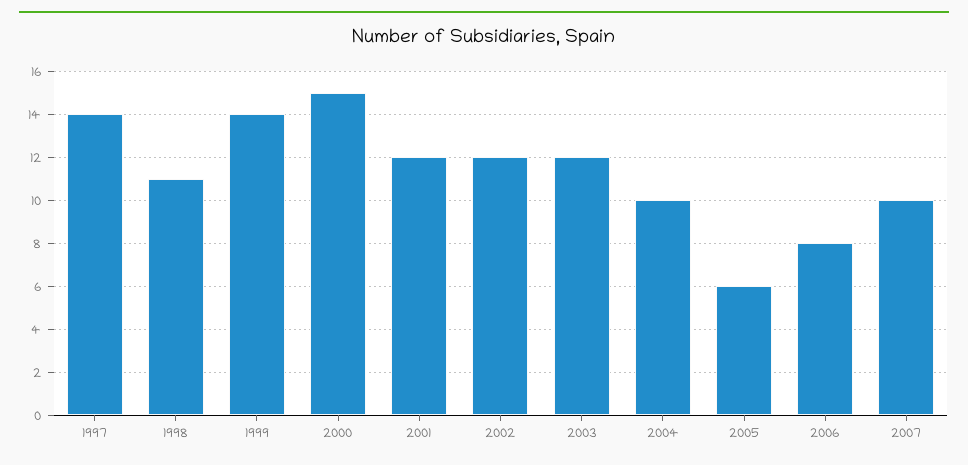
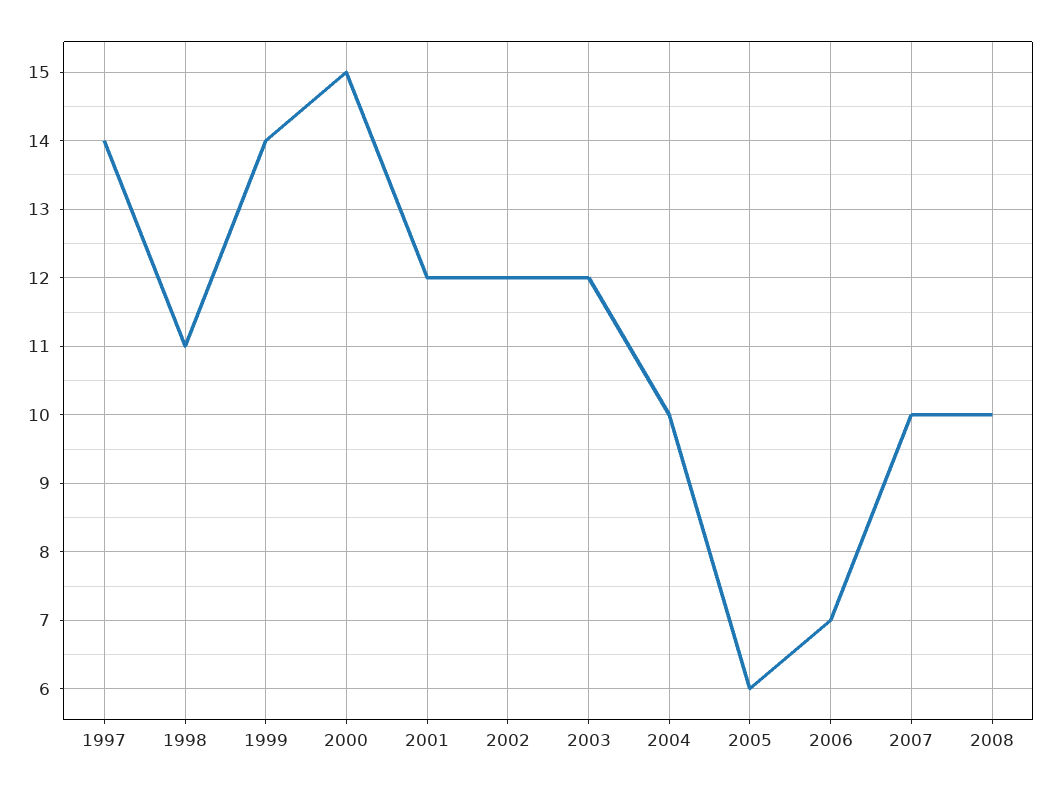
2006: 8 -> 7
2008: none -> 10

